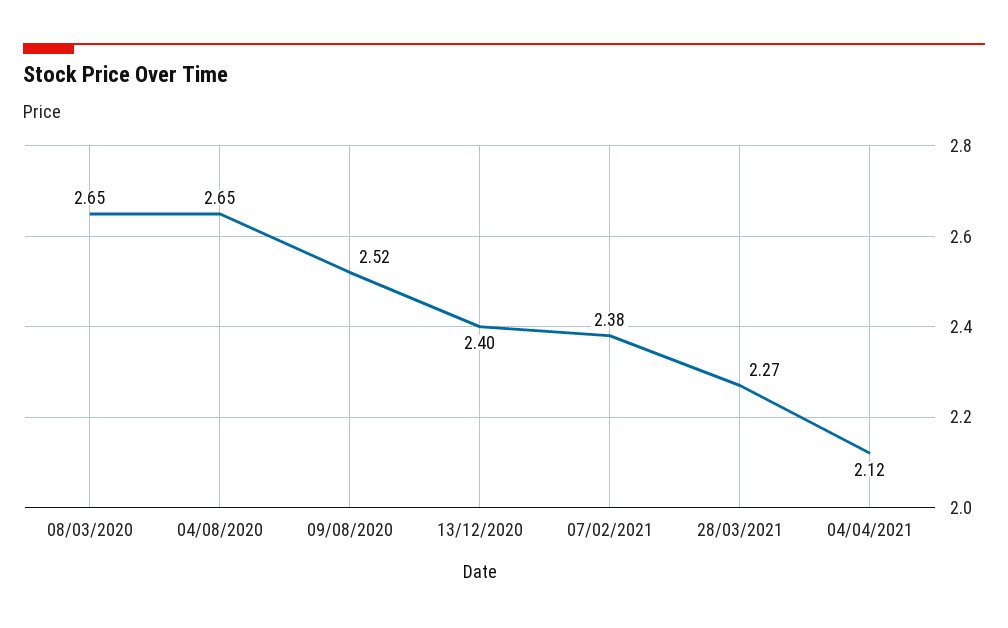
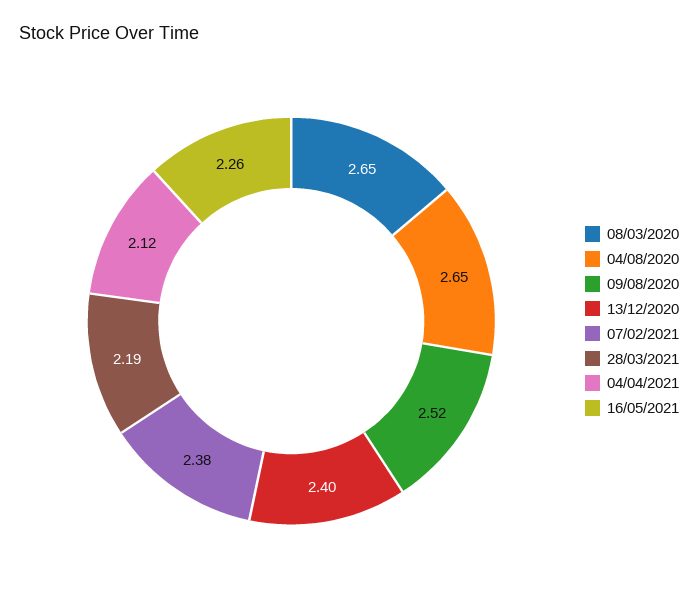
28/03/2021: 2.27 -> 2.19
16/05/2021: none -> 2.26

